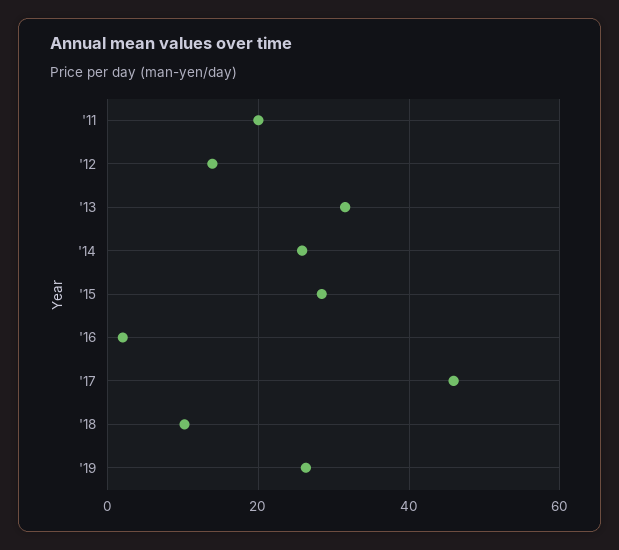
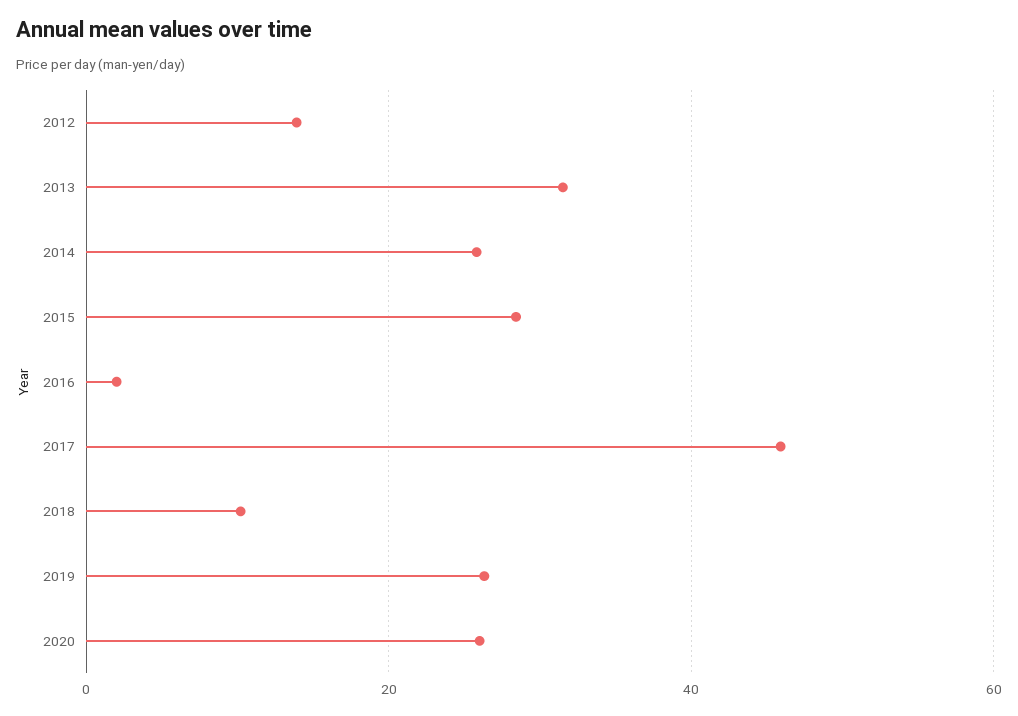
'11: 20 -> none
2020: none -> 26

